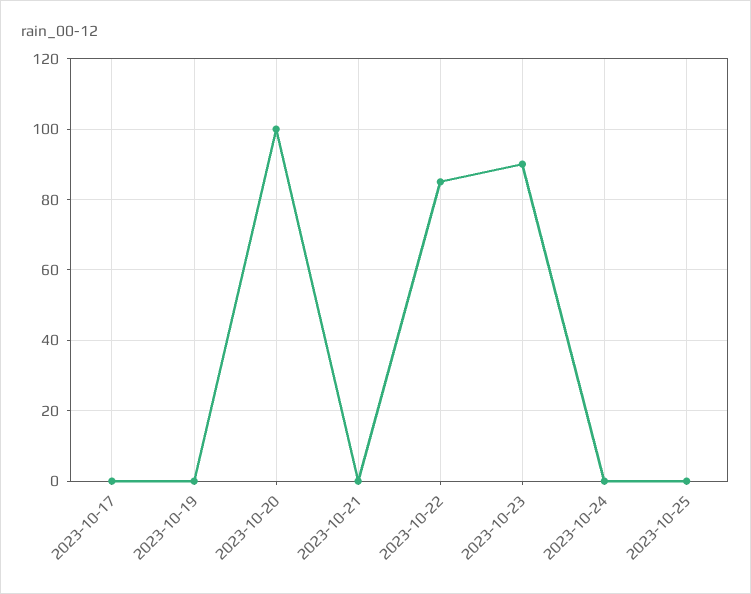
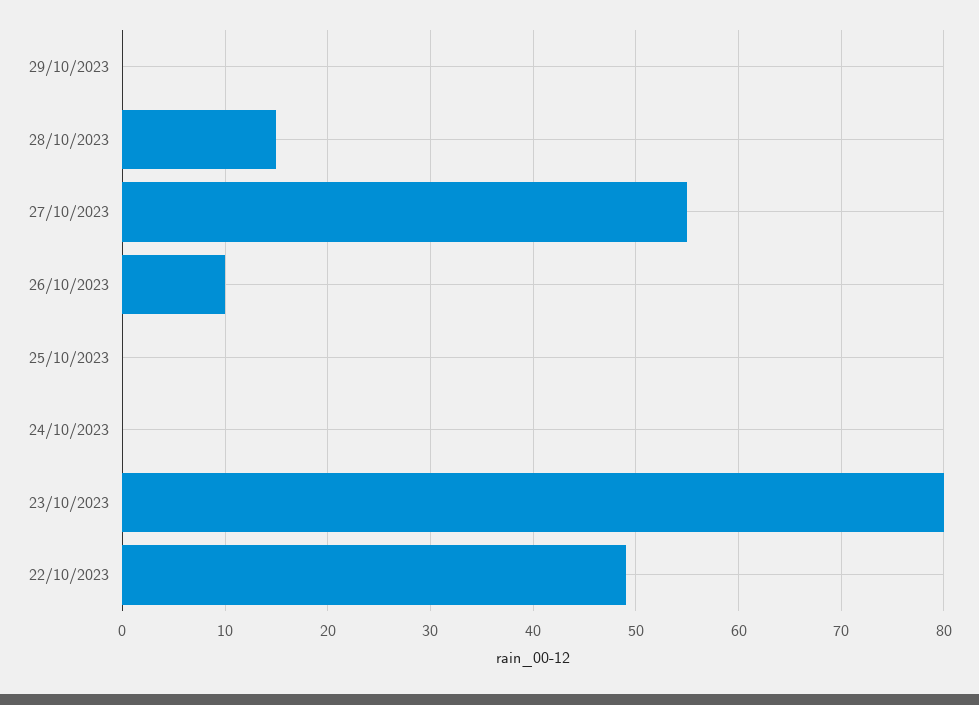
2023-10-17: 0 -> none
2023-10-19: 0 -> none
2023-10-20: 100 -> none
2023-10-21: 0 -> none
2023-10-22: 85 -> 49
2023-10-23: 90 -> 80
29/10/2023: none -> 0
28/10/2023: none -> 15
27/10/2023: none -> 55
26/10/2023: none -> 10

